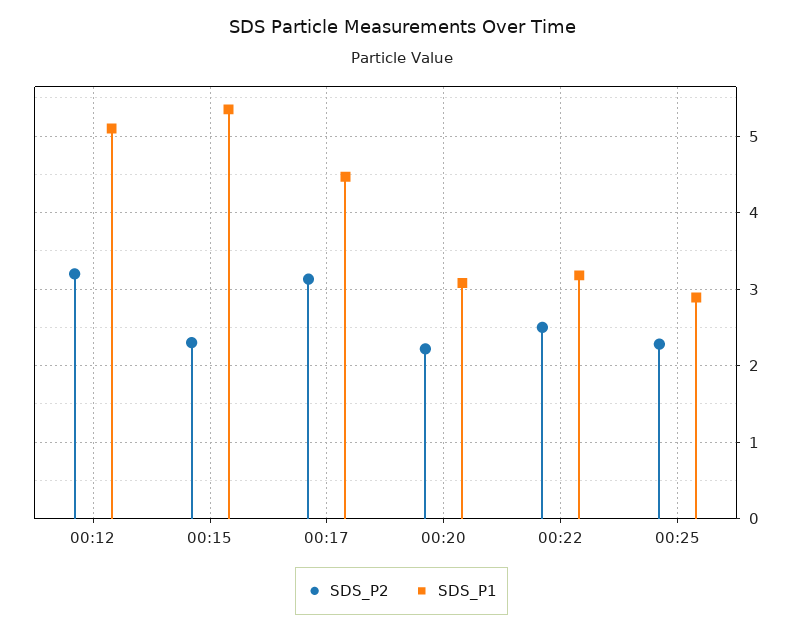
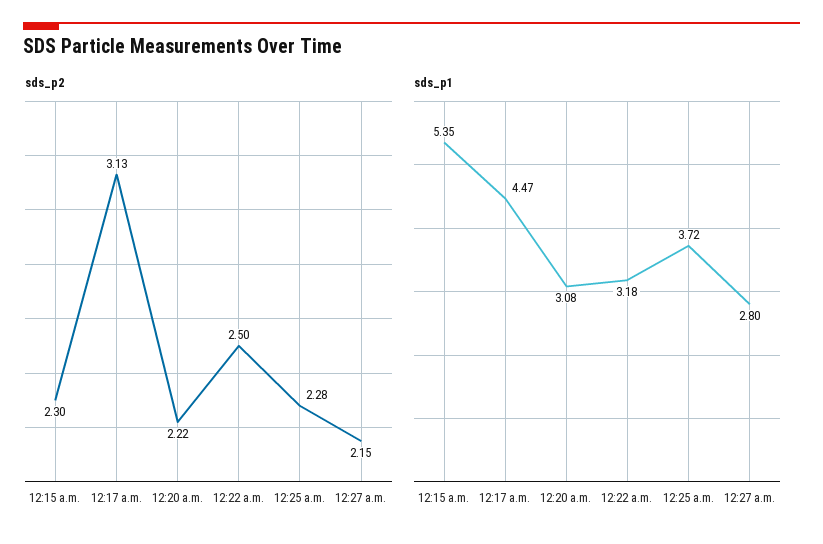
SDS_P2, 00:12: 3.2 -> none
SDS_P1, 00:12: 5.1 -> none
SDS_P1, 00:25: 2.9 -> 3.72
SDS_P2, 12:27 a.m.: none -> 2.15
SDS_P1, 12:27 a.m.: none -> 2.8

